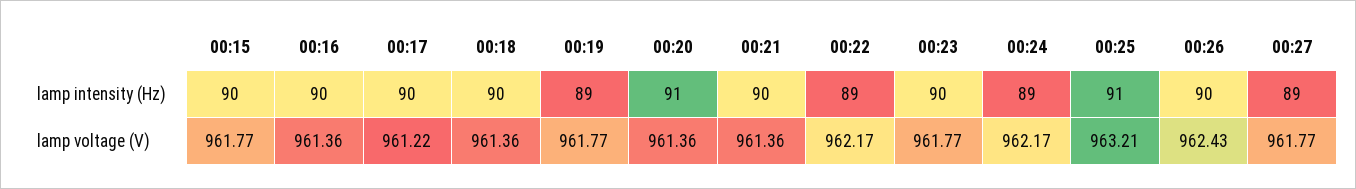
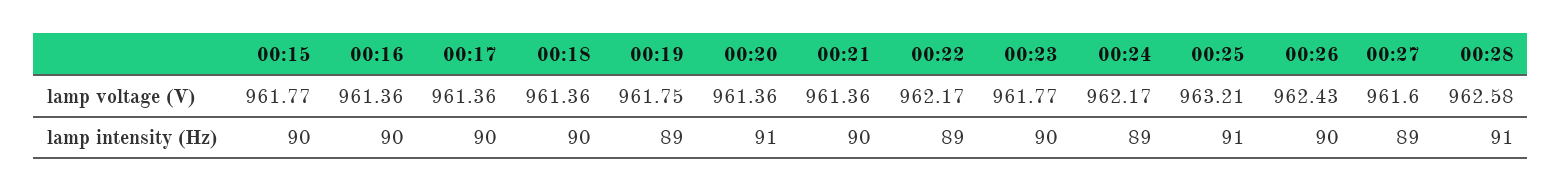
00:17, lamp voltage (V): 961.22 -> 961.36
00:19, lamp voltage (V): 961.77 -> 961.75
00:27, lamp voltage (V): 961.77 -> 961.6
00:28, lamp voltage (V): none -> 962.58
00:28, lamp intensity (Hz): none -> 91

